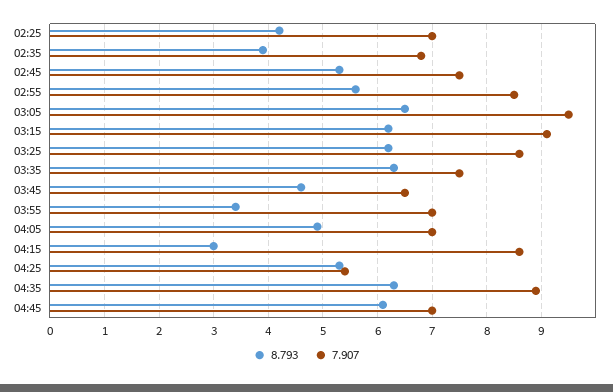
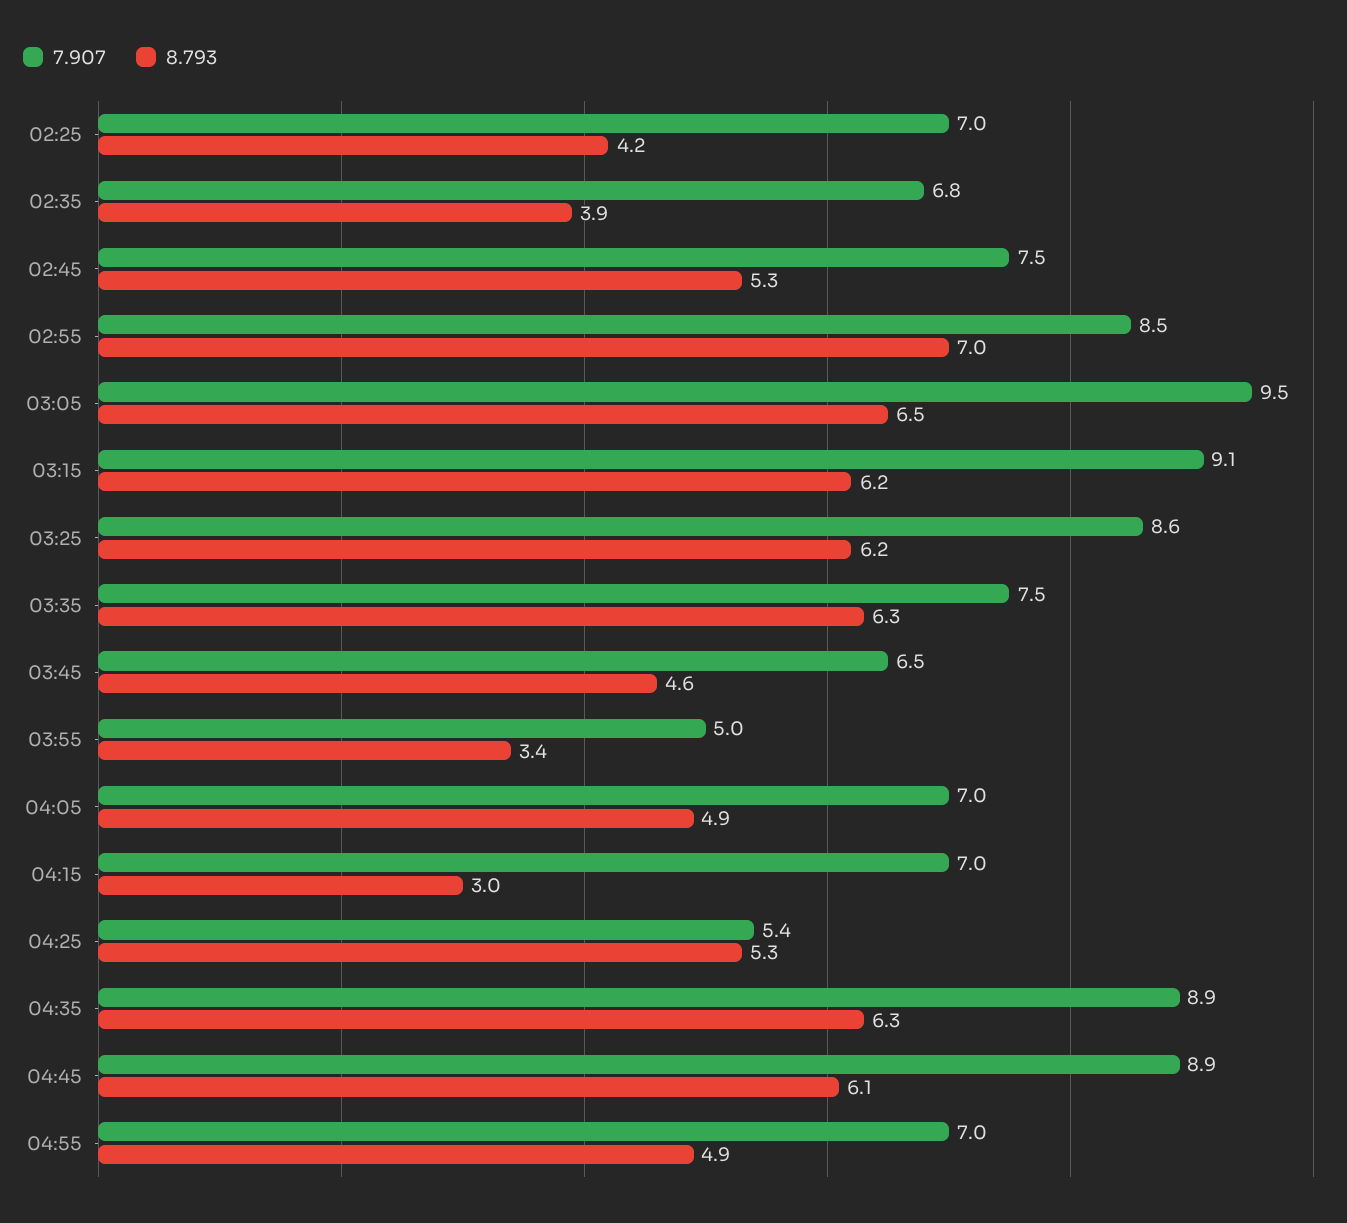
8.793, 02:55: 5.5 -> 7
7.907, 03:55: 7 -> 5
7.907, 04:15: 8.5 -> 7
7.907, 04:45: 7 -> 8.9
7.907, 04:55: none -> 7
8.793, 04:55: none -> 4.9

